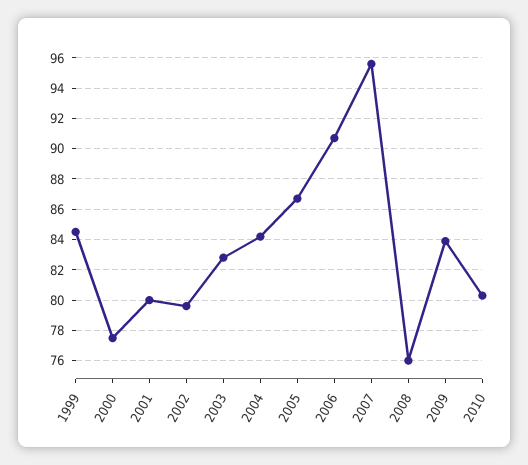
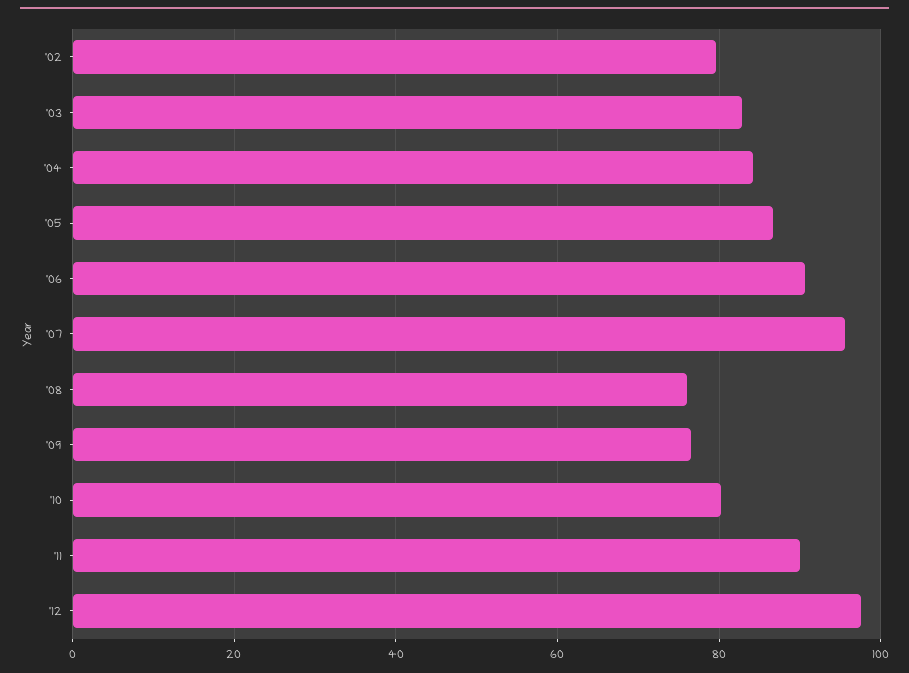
1999: 84.5 -> none
2000: 77.5 -> none
2001: 80 -> none
2009: 84 -> 76
'11: none -> 90
'12: none -> 98

